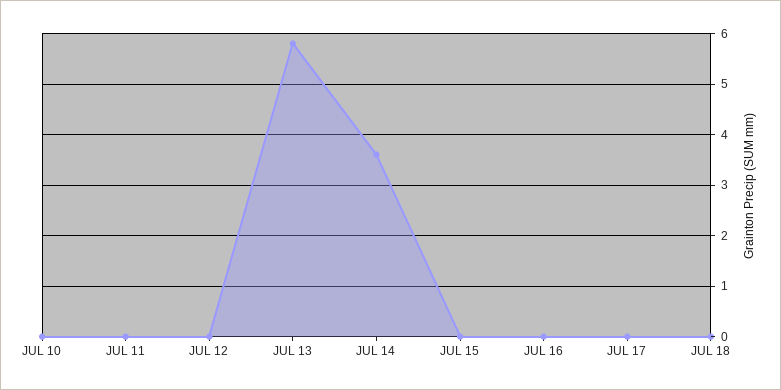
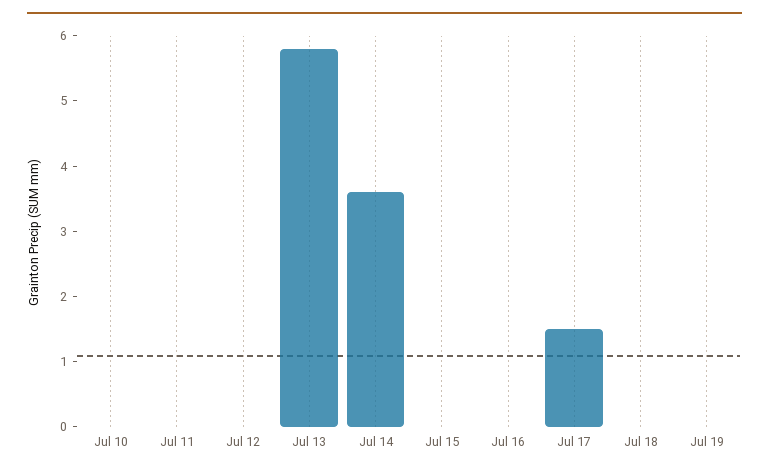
JUL 17: 0 -> 1.5
Jul 19: none -> 0

